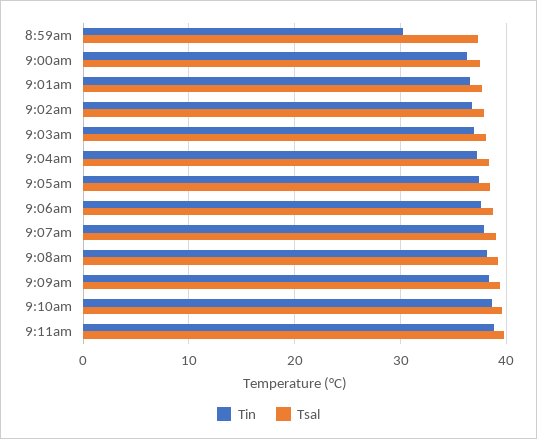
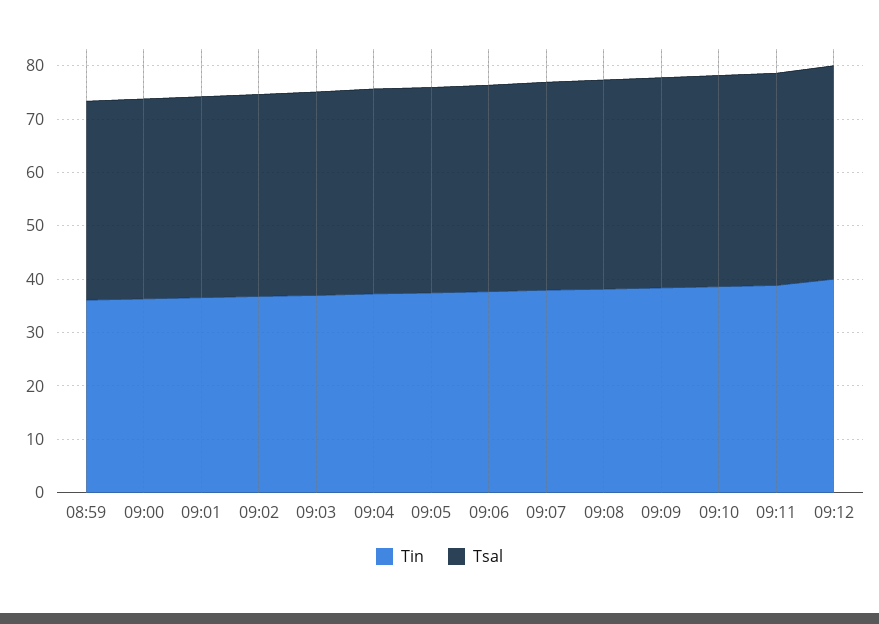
Tin, 8:59am: 30 -> 36
Tin, 09:12: none -> 40
Tsal, 09:12: none -> 40

